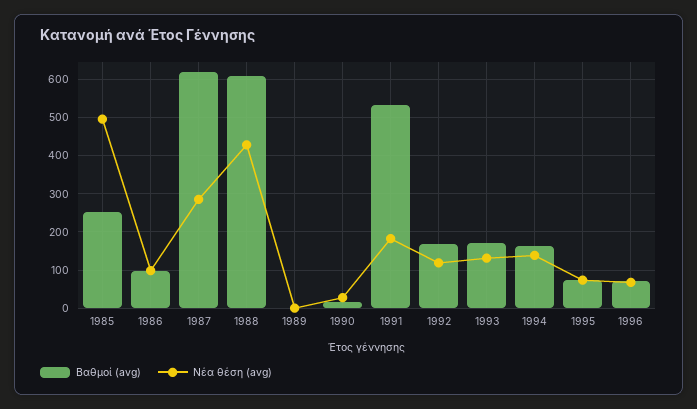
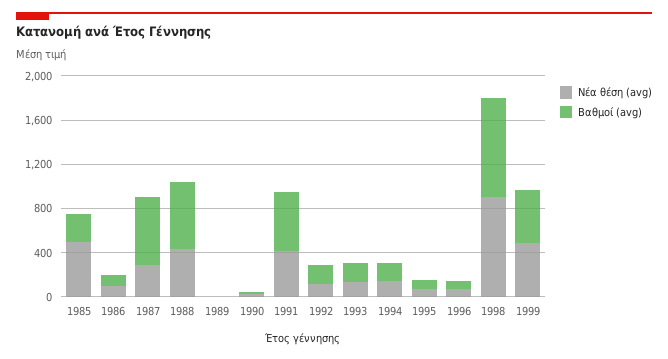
Νέα θέση (avg), 1991: 180 -> 400
Νέα θέση (avg), 1998: none -> 900
Βαθμοί (avg), 1998: none -> 900
Νέα θέση (avg), 1999: none -> 500
Βαθμοί (avg), 1999: none -> 500

